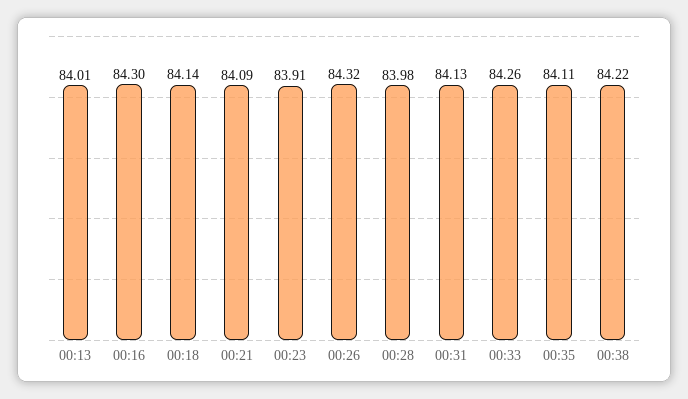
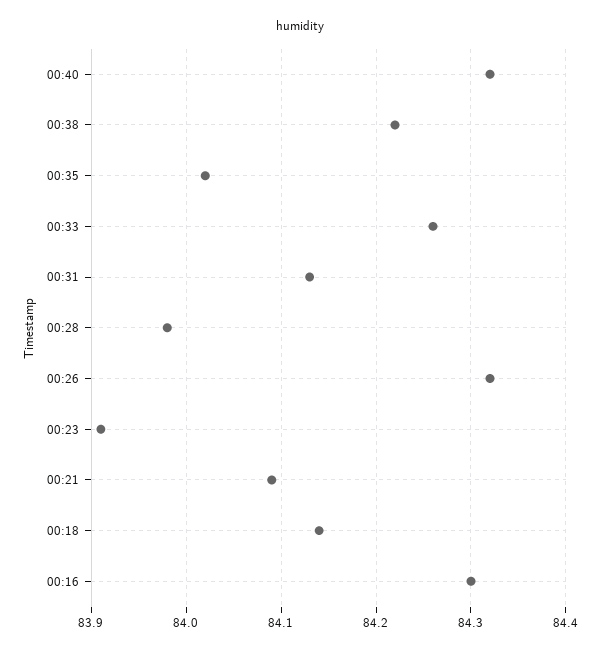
00:13: 84.01 -> none
00:35: 84.11 -> 84.02
00:40: none -> 84.32

